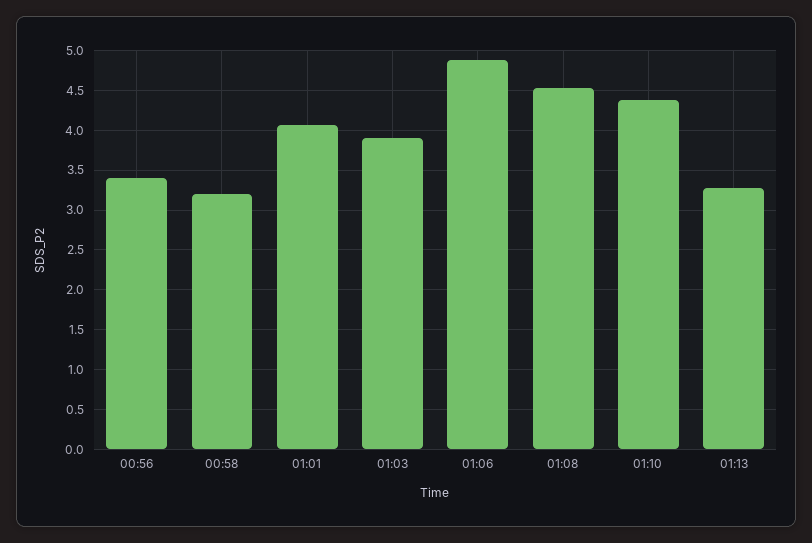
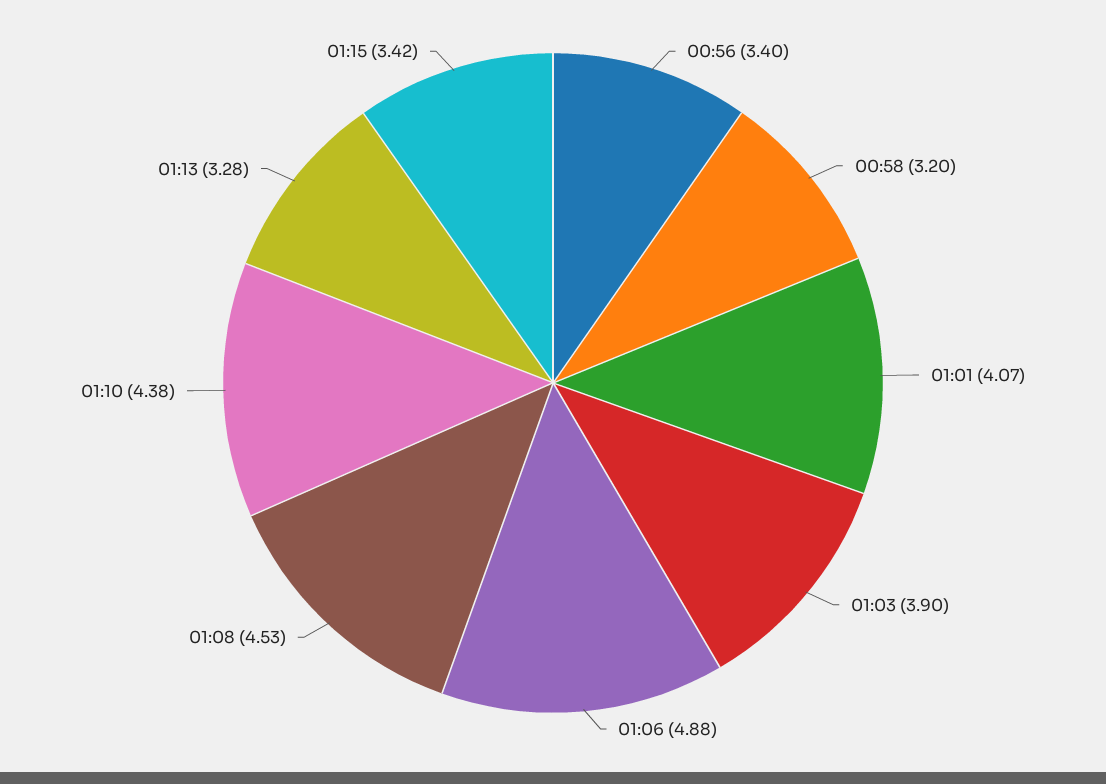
01:15: none -> 3.42

